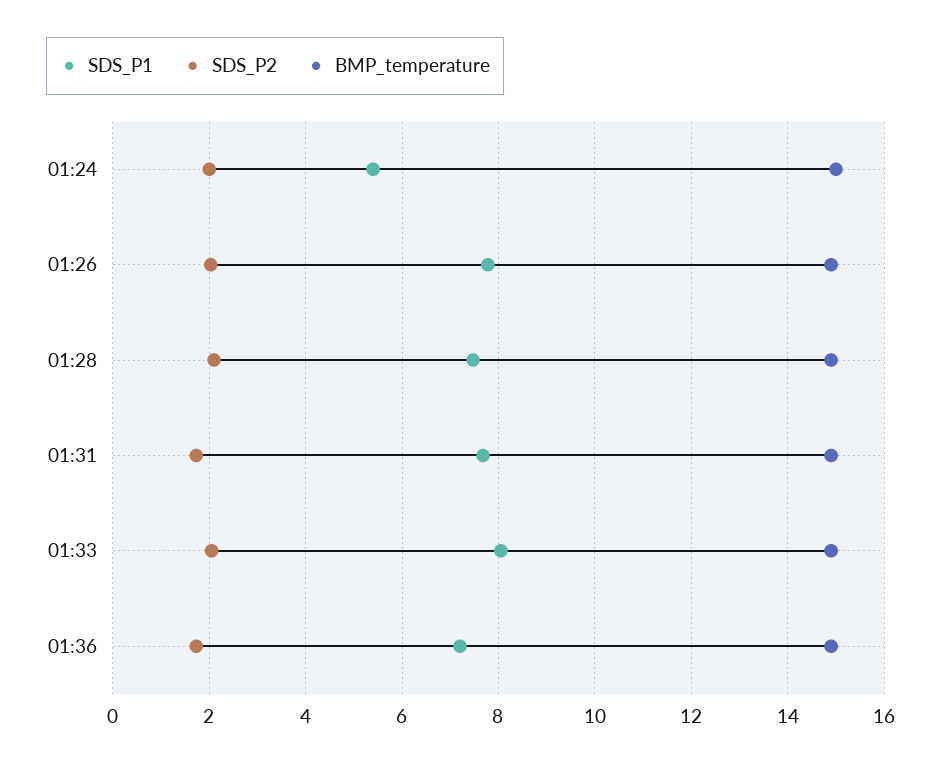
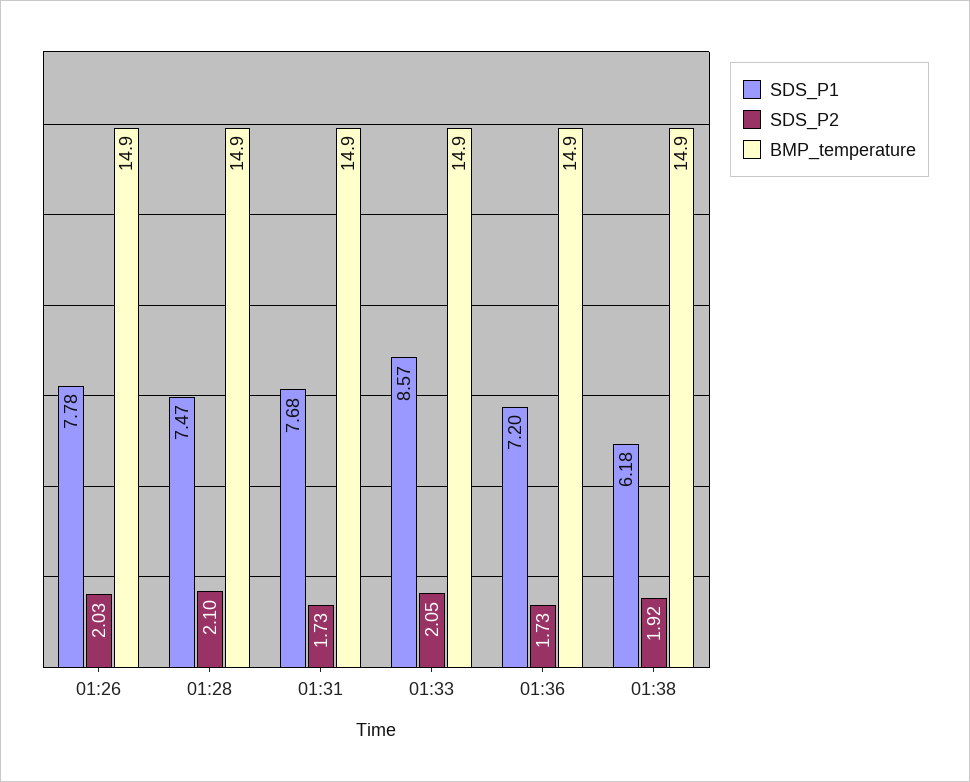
SDS_P1, 01:24: 5.4 -> none
SDS_P2, 01:24: 2 -> none
BMP_temperature, 01:24: 15 -> none
SDS_P1, 01:33: 8 -> 8.57
SDS_P1, 01:38: none -> 6.18
SDS_P2, 01:38: none -> 1.92
BMP_temperature, 01:38: none -> 14.9

